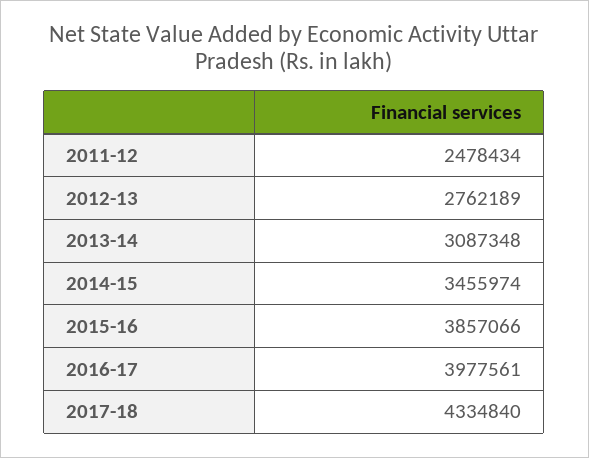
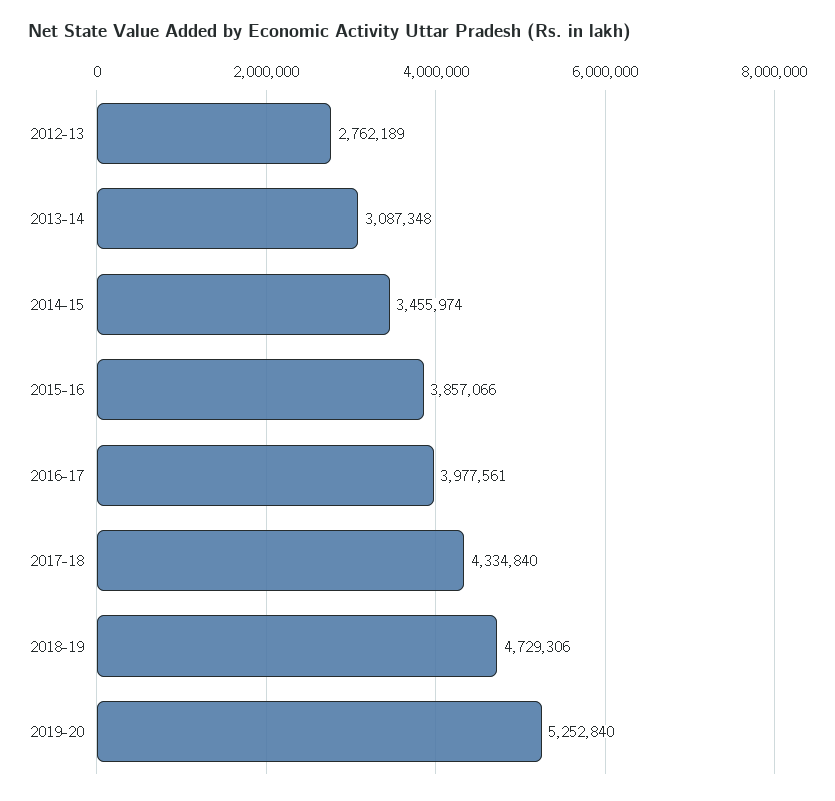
2011-12: 2478434 -> none
2018-19: none -> 4729306
2019-20: none -> 5252840

